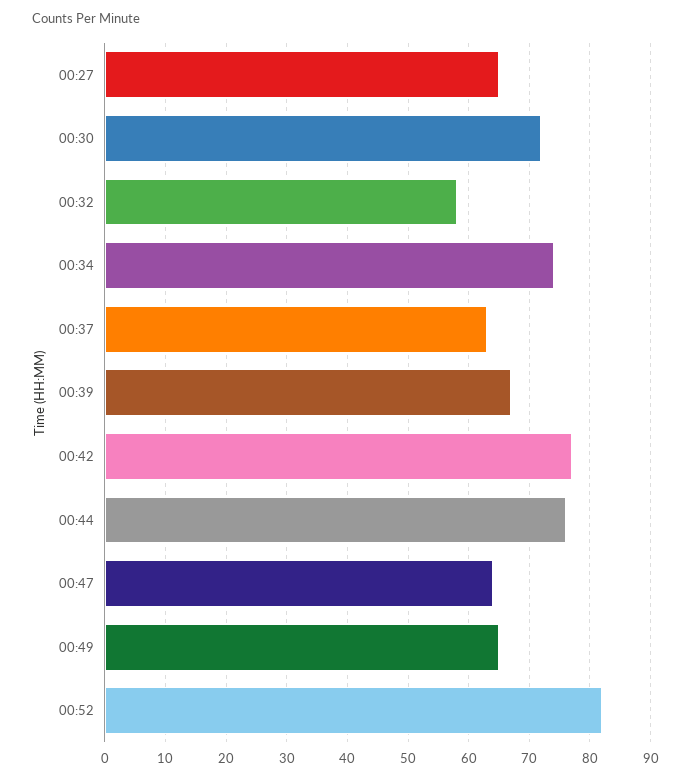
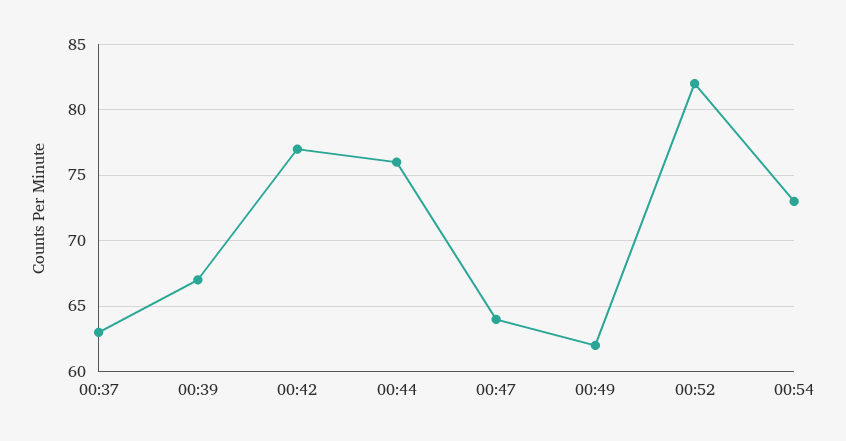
00:27: 65 -> none
00:30: 72 -> none
00:32: 58 -> none
00:34: 74 -> none
00:49: 65 -> 62
00:54: none -> 73

